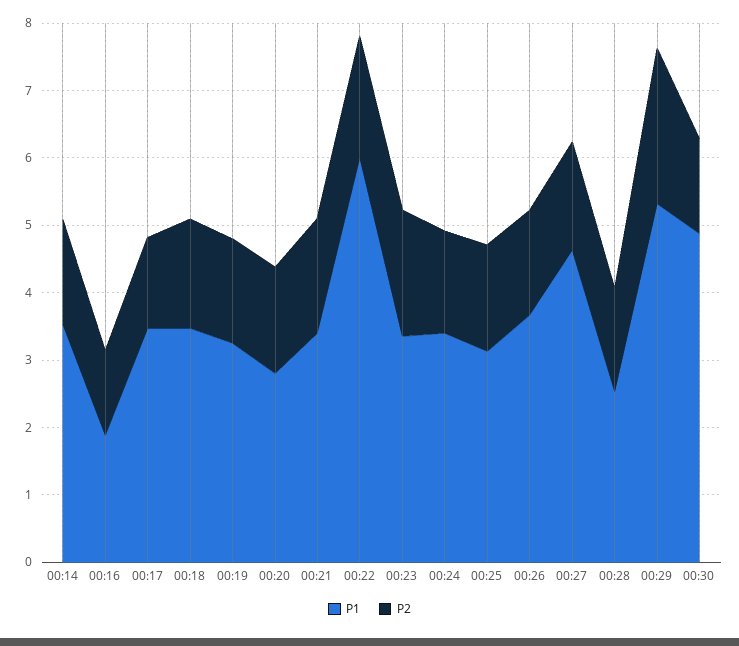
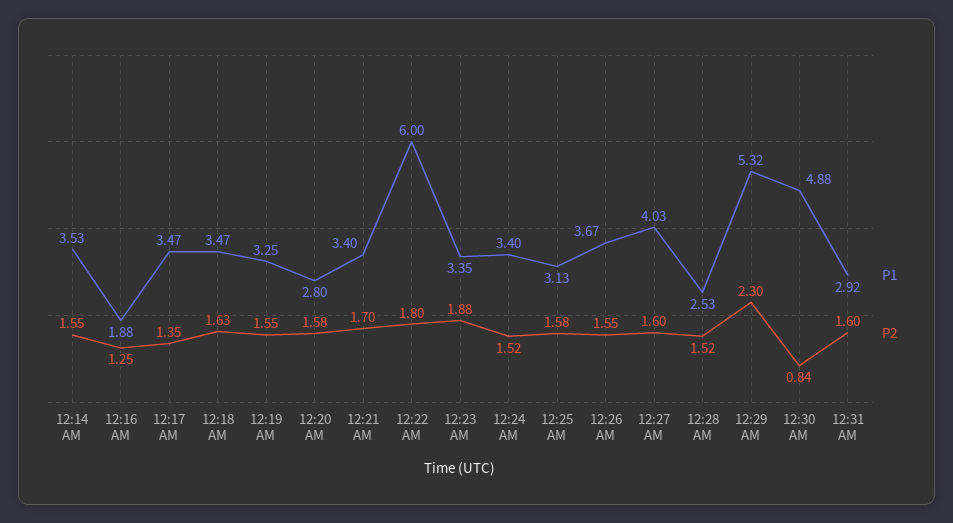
P1, 00:27: 4.6 -> 4.03
P2, 00:30: 1.4 -> 0.84
P1, 12:31 AM: none -> 2.92
P2, 12:31 AM: none -> 1.6

